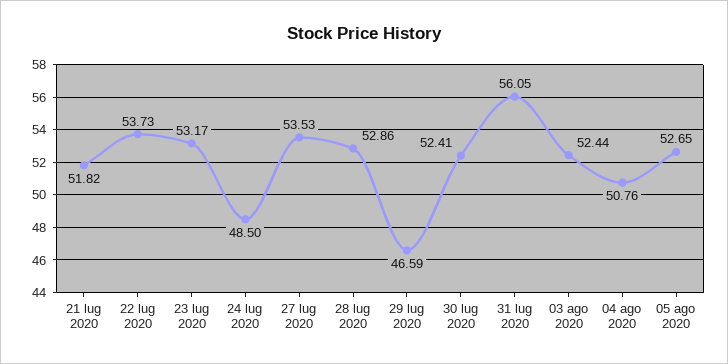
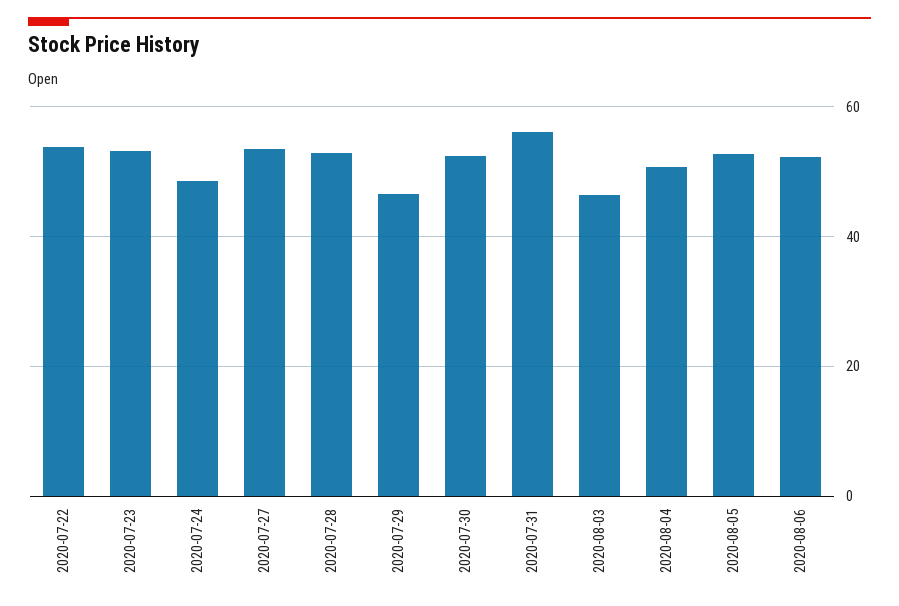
21 lug 2020: 51.82 -> none
03 ago 2020: 52.44 -> 46
2020-08-06: none -> 52

